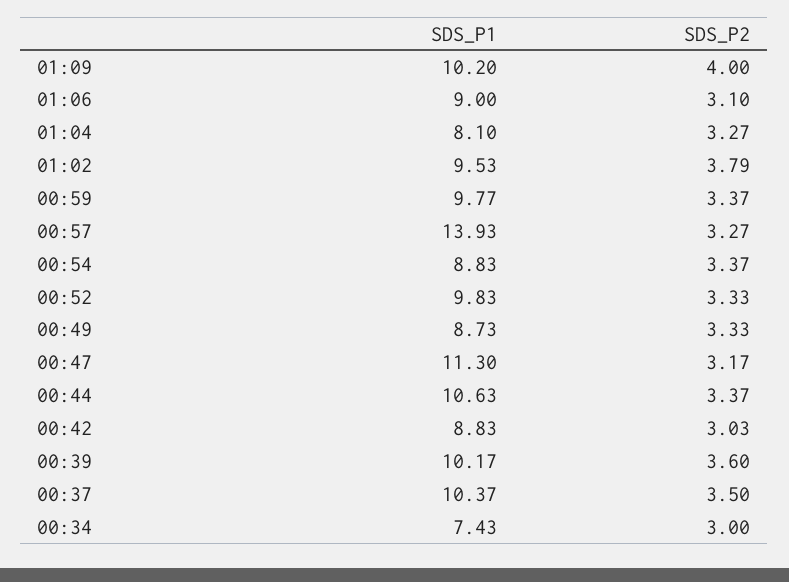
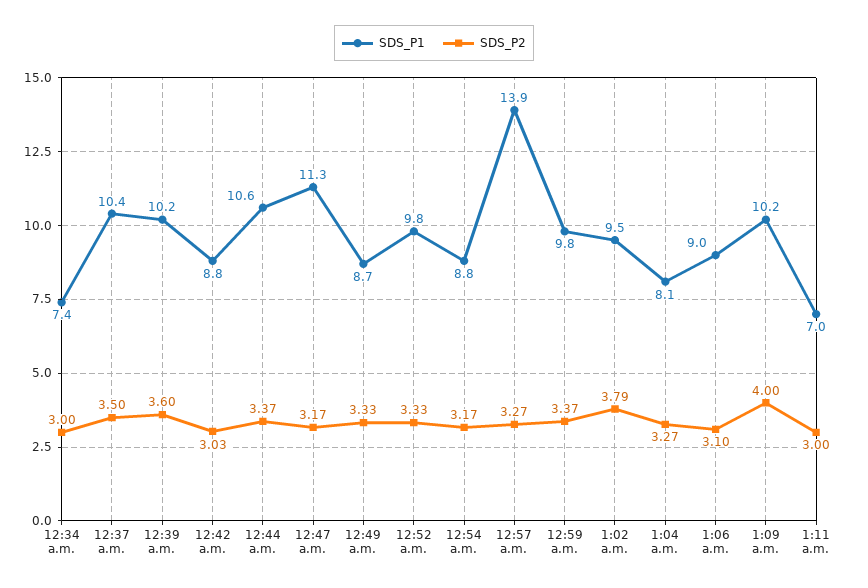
SDS_P2, 00:54: 3.37 -> 3.17
SDS_P1, 1:11 a.m.: none -> 7
SDS_P2, 1:11 a.m.: none -> 3

